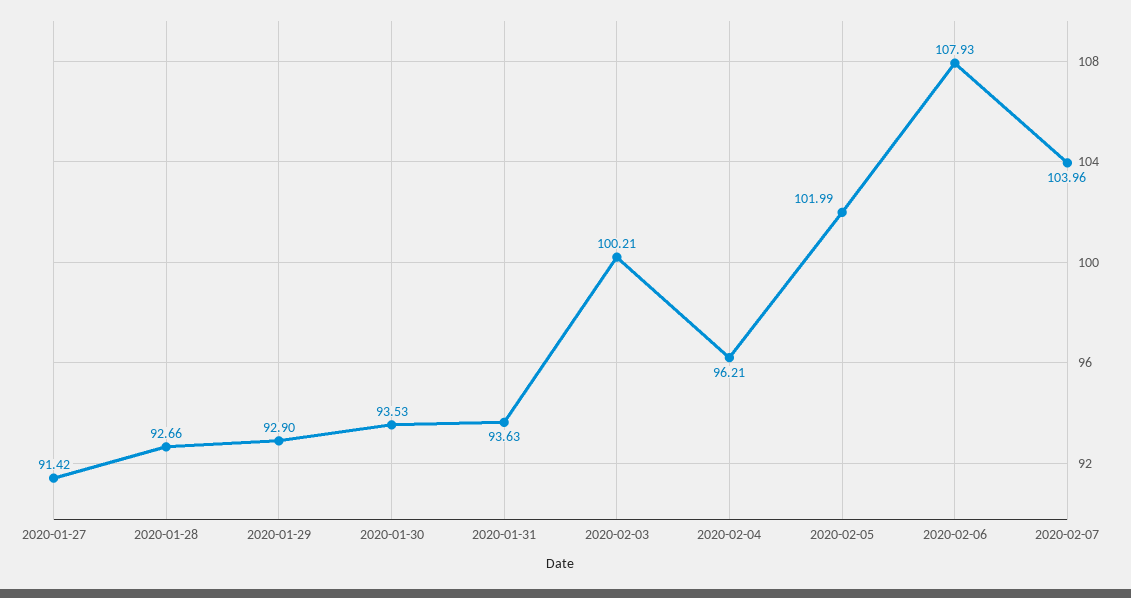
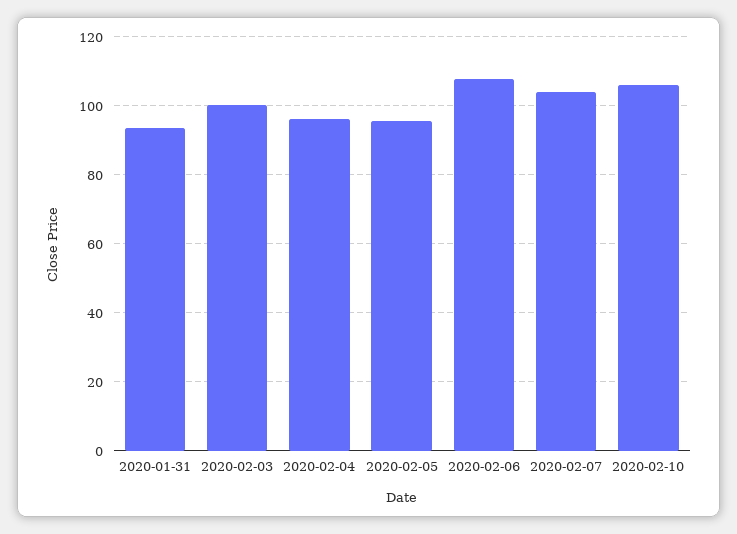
2020-01-27: 91.42 -> none
2020-01-28: 92.66 -> none
2020-01-29: 92.9 -> none
2020-01-30: 93.53 -> none
2020-02-05: 101.99 -> 96
2020-02-10: none -> 106

